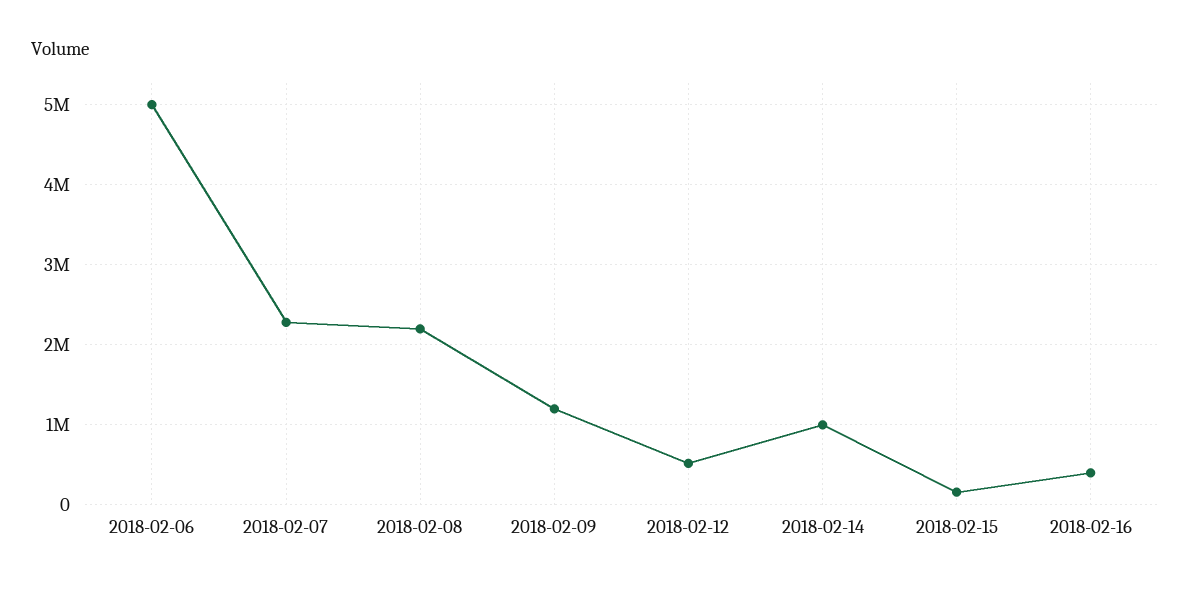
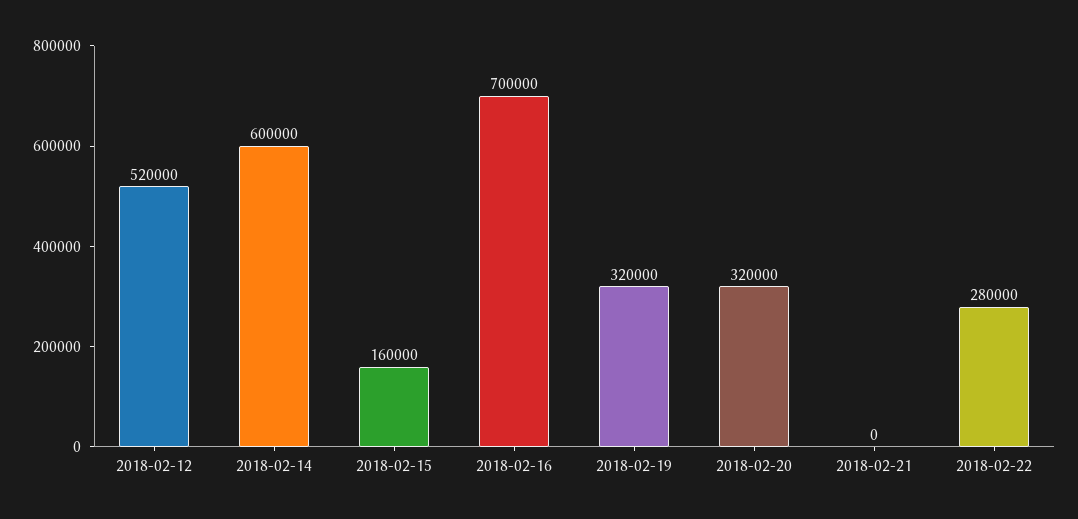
2018-02-06: 5000000 -> none
2018-02-07: 2300000 -> none
2018-02-08: 2200000 -> none
2018-02-09: 1200000 -> none
2018-02-14: 1000000 -> 600000
2018-02-16: 400000 -> 700000
2018-02-19: none -> 320000
2018-02-20: none -> 320000
2018-02-21: none -> 0
2018-02-22: none -> 280000

